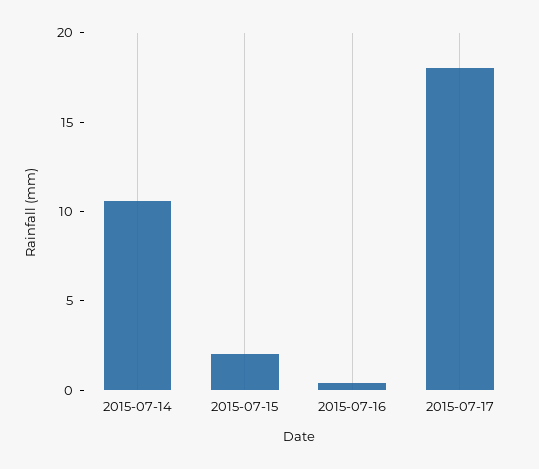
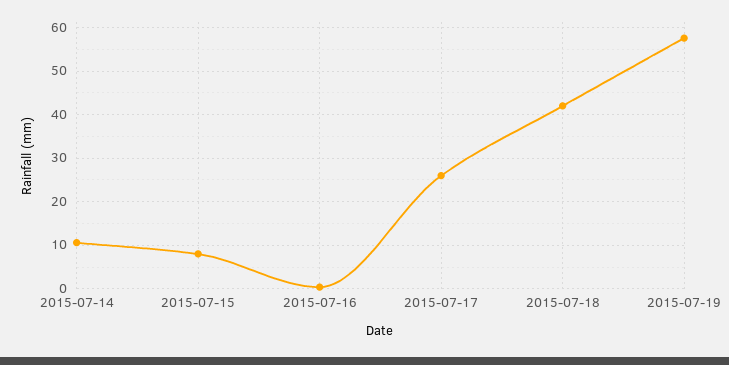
2015-07-15: 2 -> 8
2015-07-17: 18 -> 26
2015-07-18: none -> 42
2015-07-19: none -> 58

